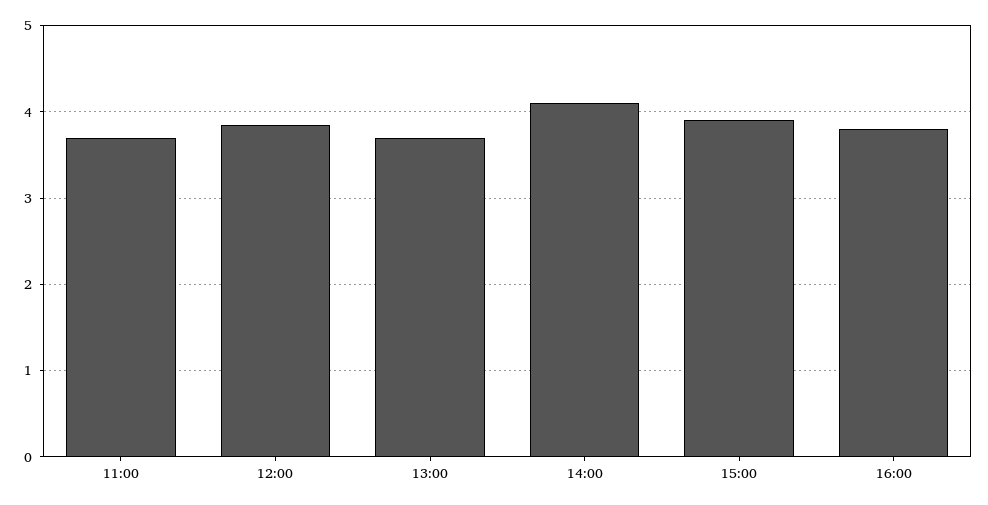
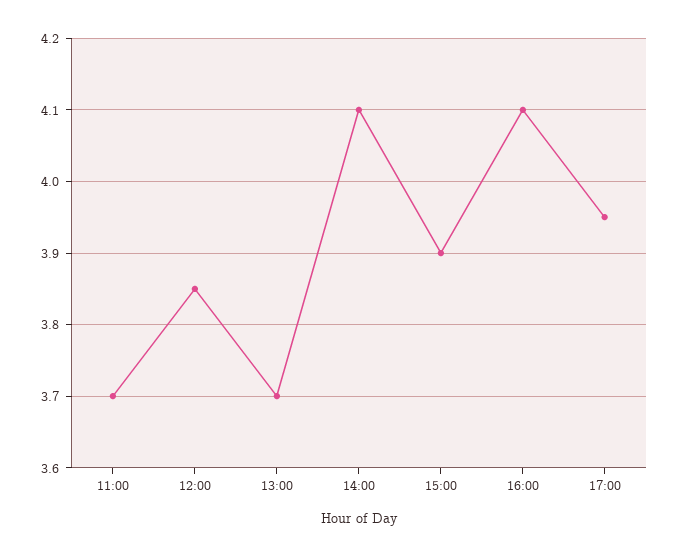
16:00: 3.8 -> 4.1
17:00: none -> 3.95

